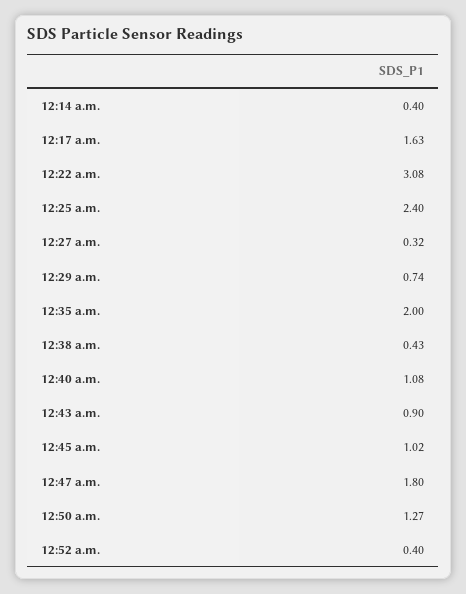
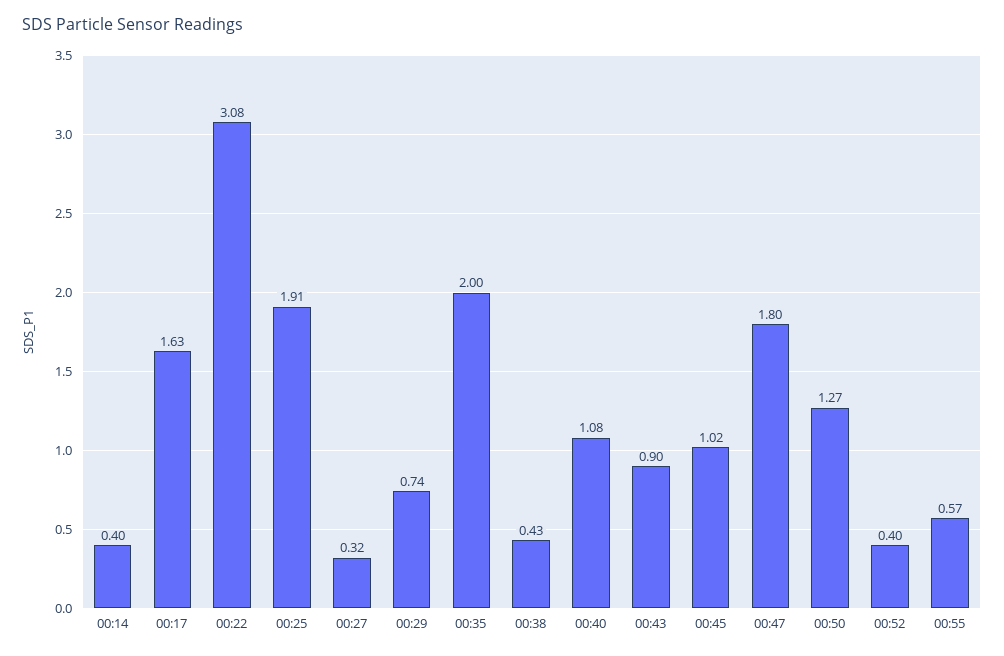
12:25 a.m.: 2.4 -> 1.91
00:55: none -> 0.57

